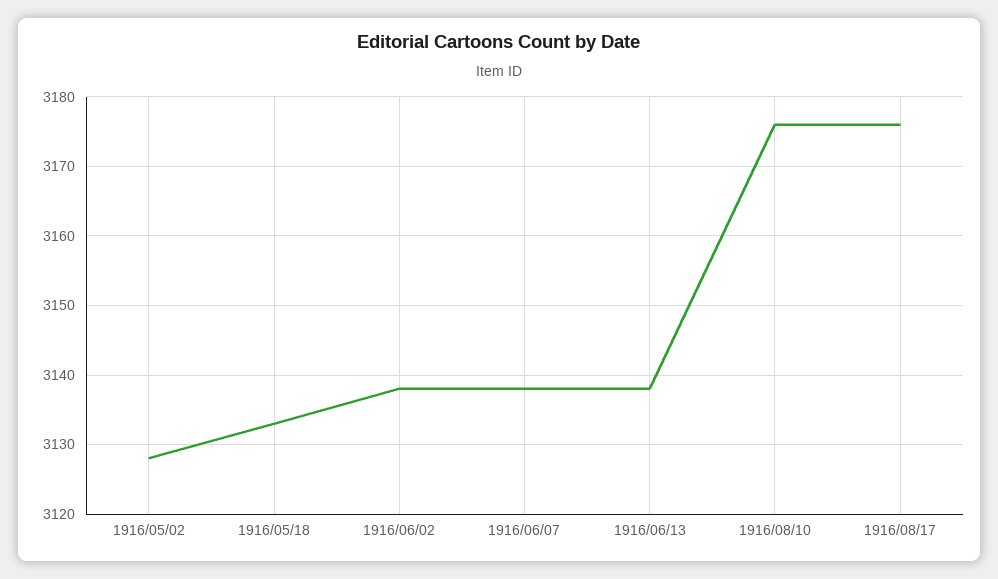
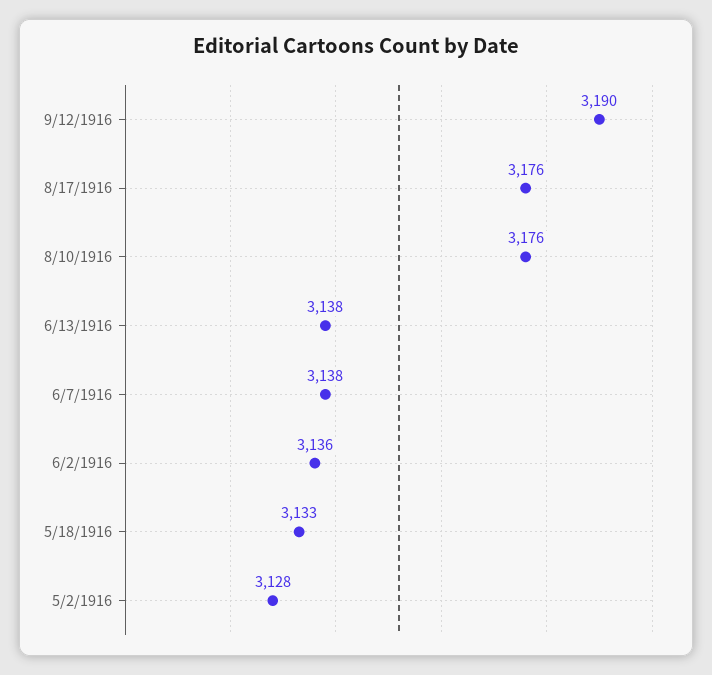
1916/06/02: 3138 -> 3136
9/12/1916: none -> 3190

